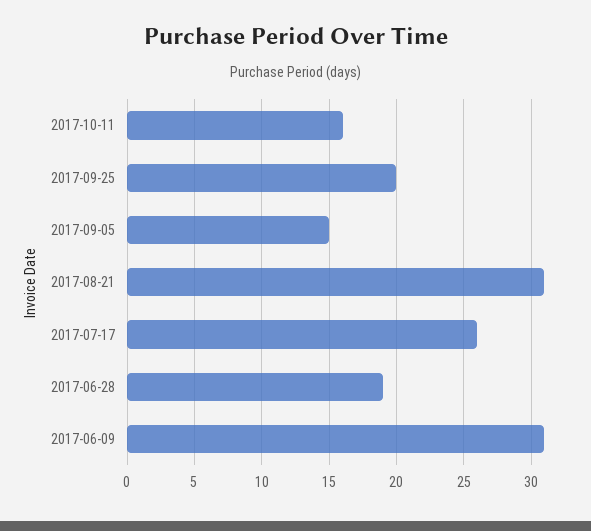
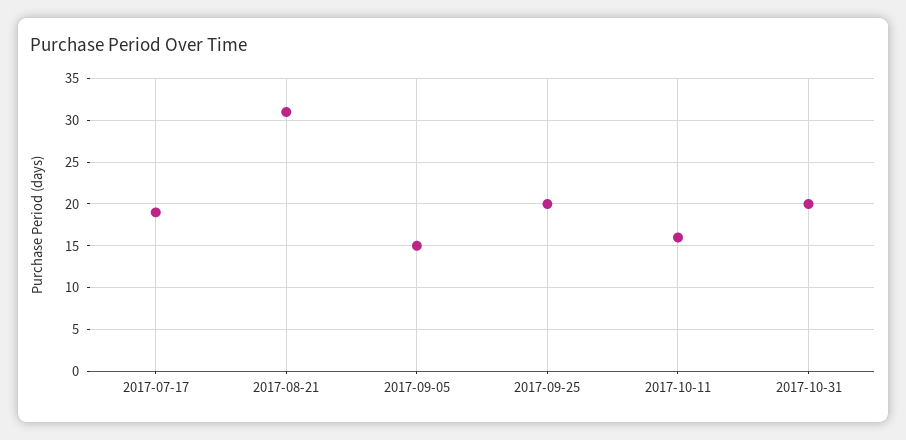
2017-07-17: 26 -> 19
2017-06-28: 19 -> none
2017-06-09: 31 -> none
2017-10-31: none -> 20

